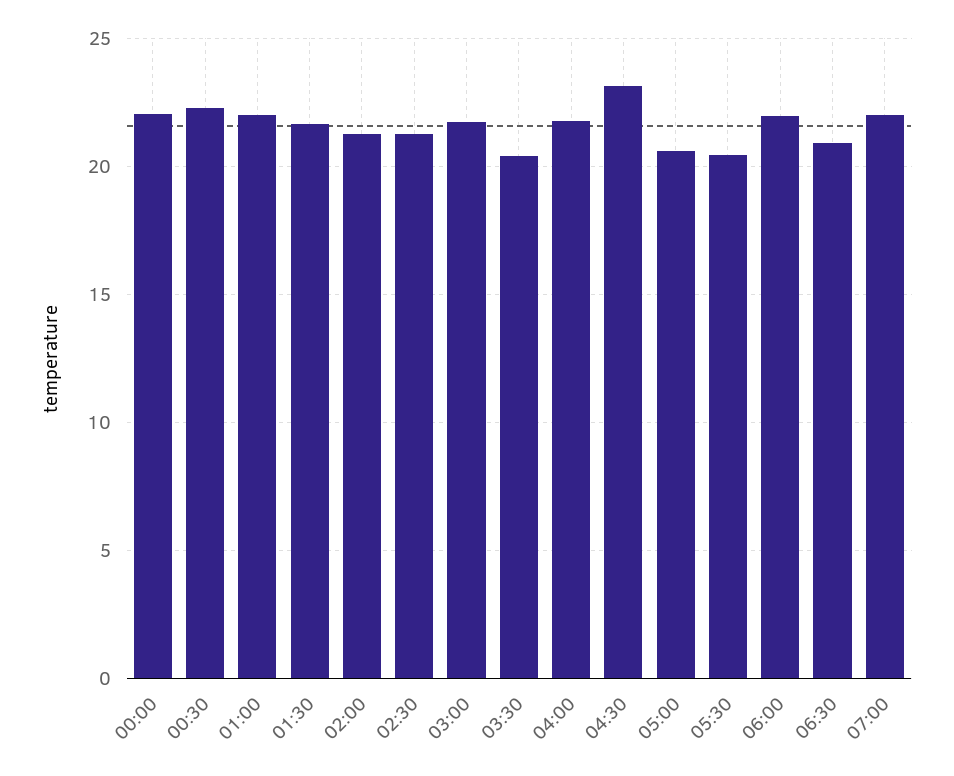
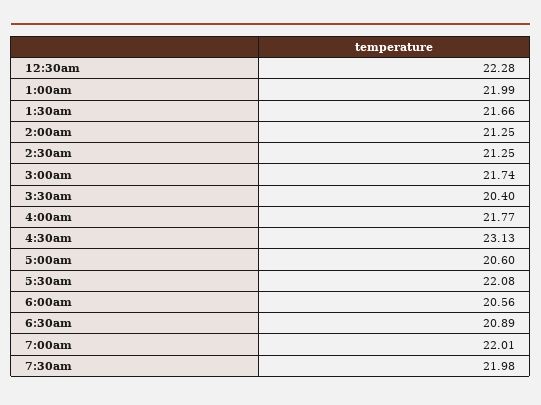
00:00: 22 -> none
05:30: 20.5 -> 22.08
06:00: 22 -> 20.56
7:30am: none -> 21.98

